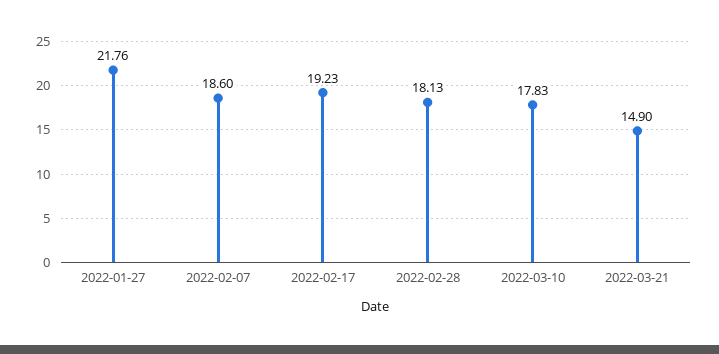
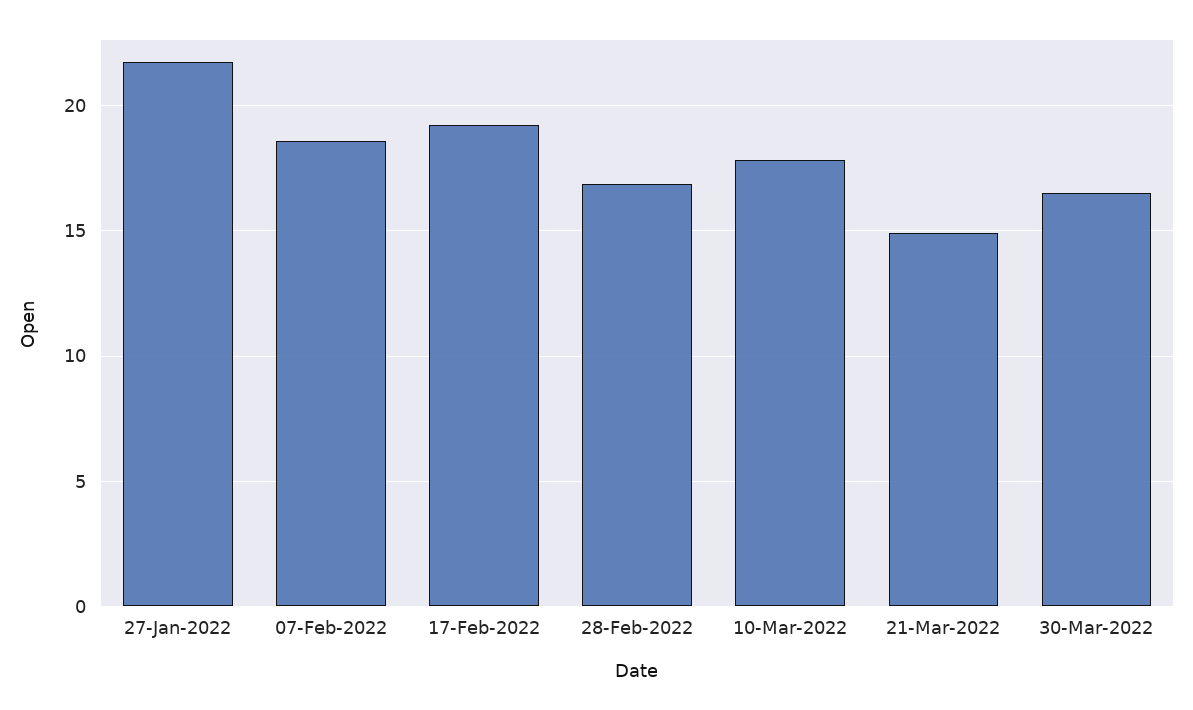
2022-02-28: 18.13 -> 17
30-Mar-2022: none -> 16.5

